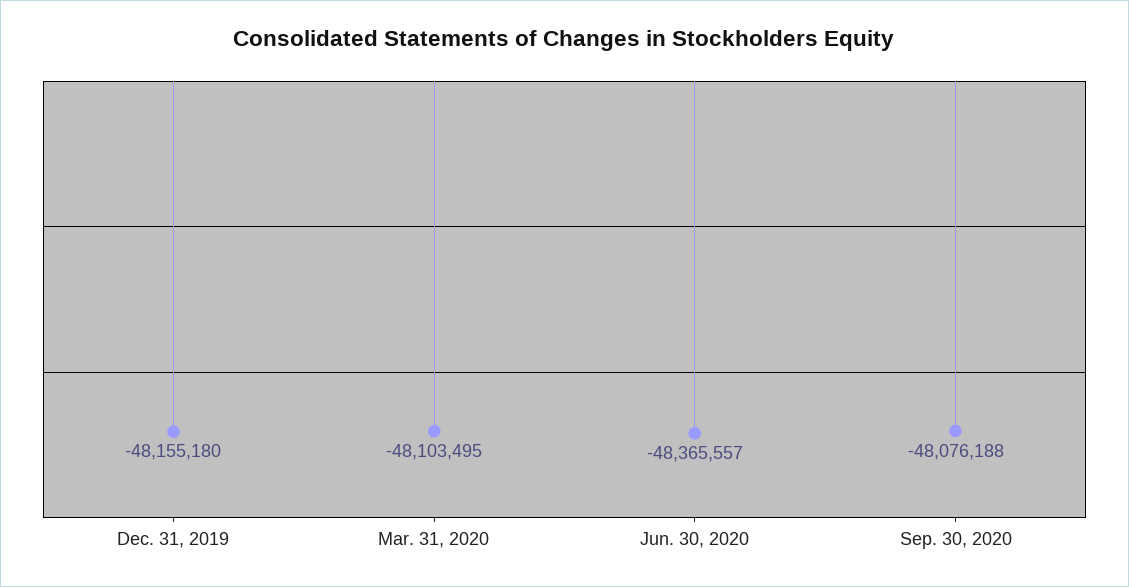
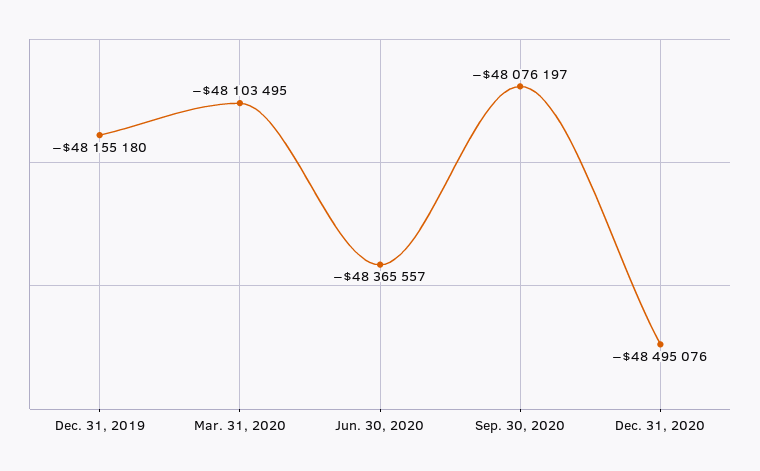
Sep. 30, 2020: -48076188 -> -48076197
Dec. 31, 2020: none -> -48495076

